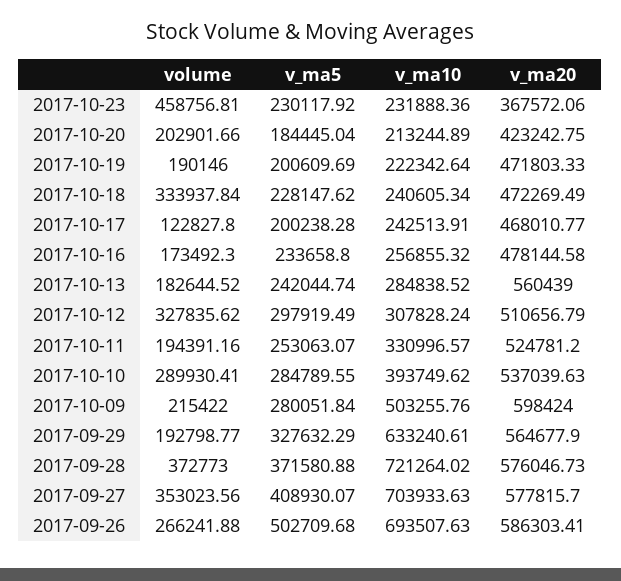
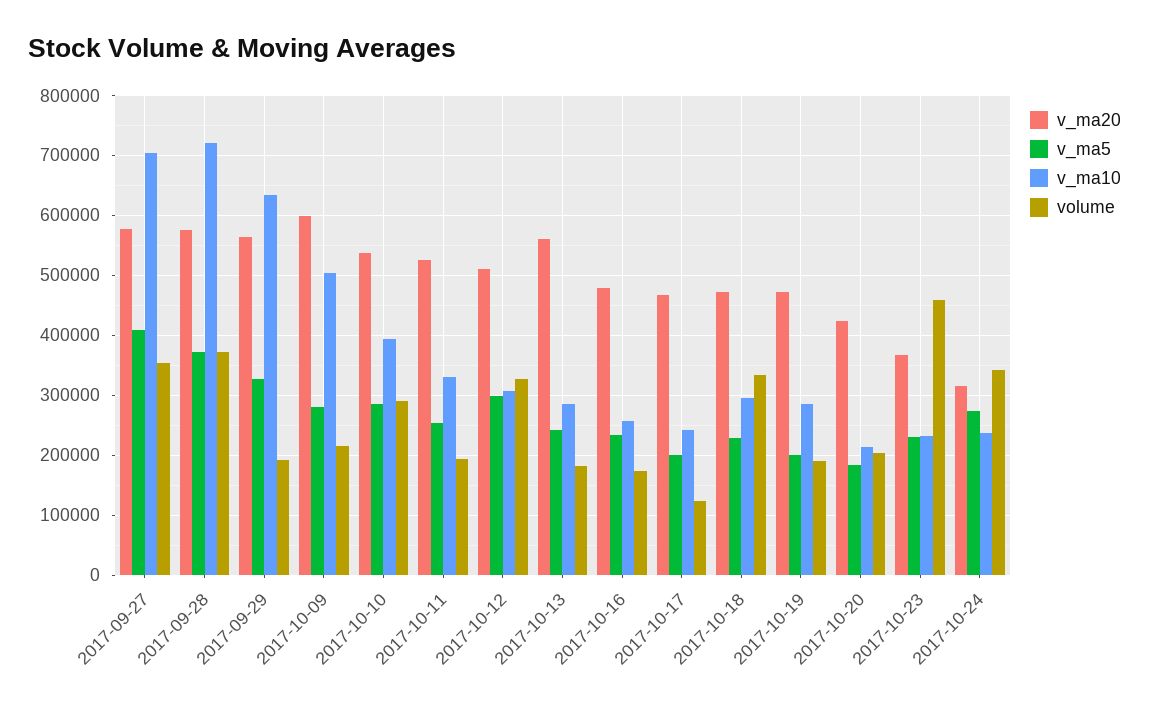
v_ma10, 2017-10-19: 222342.64 -> 280000
v_ma10, 2017-10-18: 240605.34 -> 300000
volume, 2017-09-26: 266241.88 -> none
v_ma5, 2017-09-26: 502709.68 -> none
v_ma10, 2017-09-26: 693507.63 -> none
v_ma20, 2017-09-26: 586303.41 -> none
v_ma20, 2017-10-24: none -> 320000
v_ma5, 2017-10-24: none -> 280000
v_ma10, 2017-10-24: none -> 240000
volume, 2017-10-24: none -> 340000

